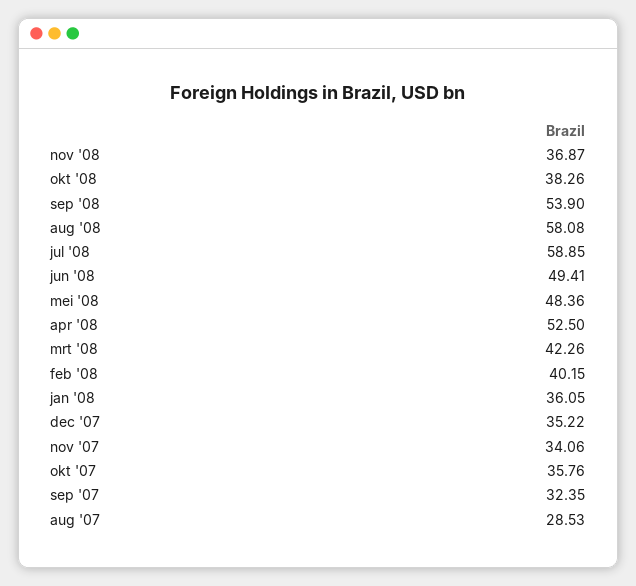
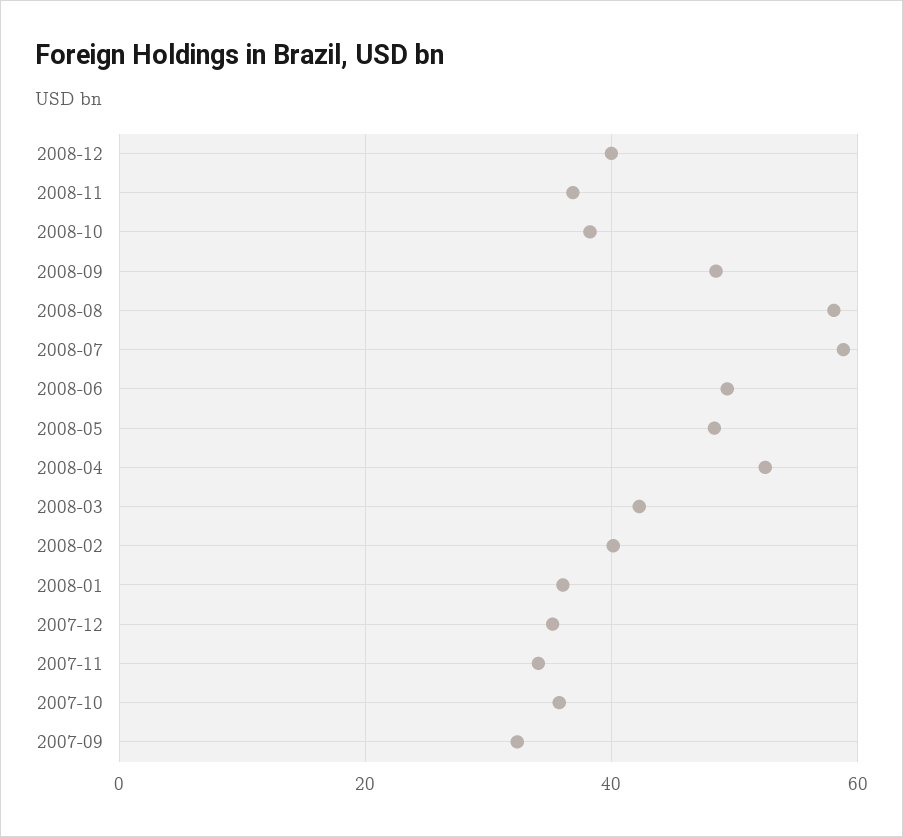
sep '08: 53.9 -> 48
aug '07: 28.53 -> none
2008-12: none -> 40

